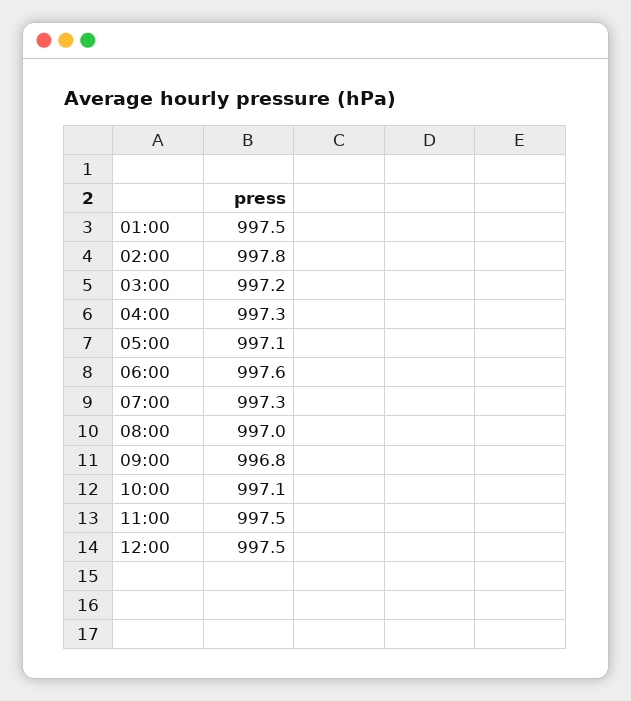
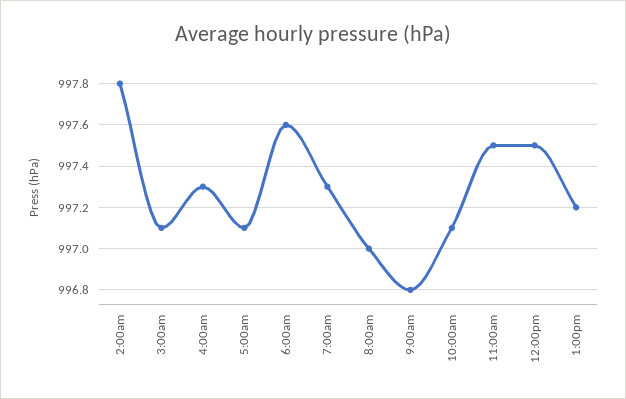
01:00: 997.5 -> none
03:00: 997.2 -> 997.1
1:00pm: none -> 997.2

